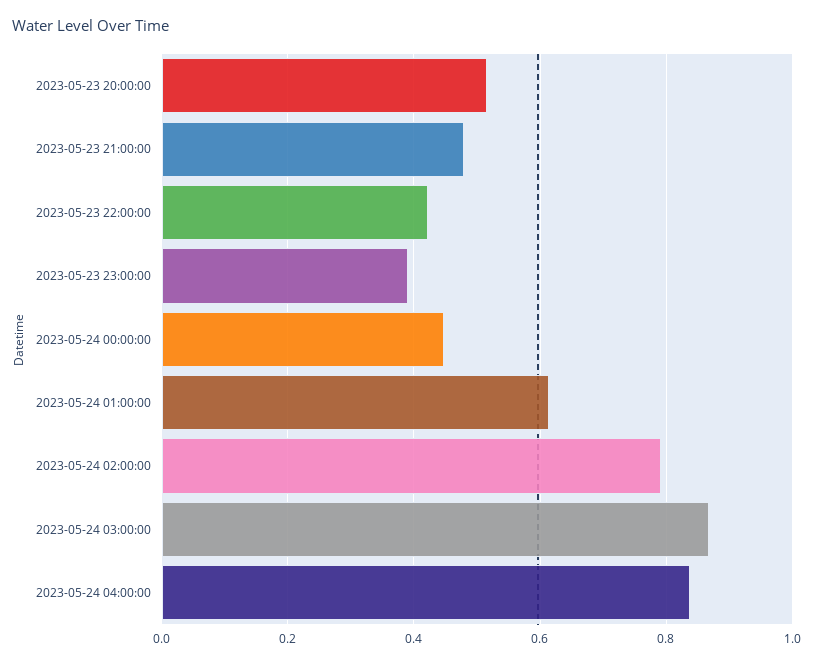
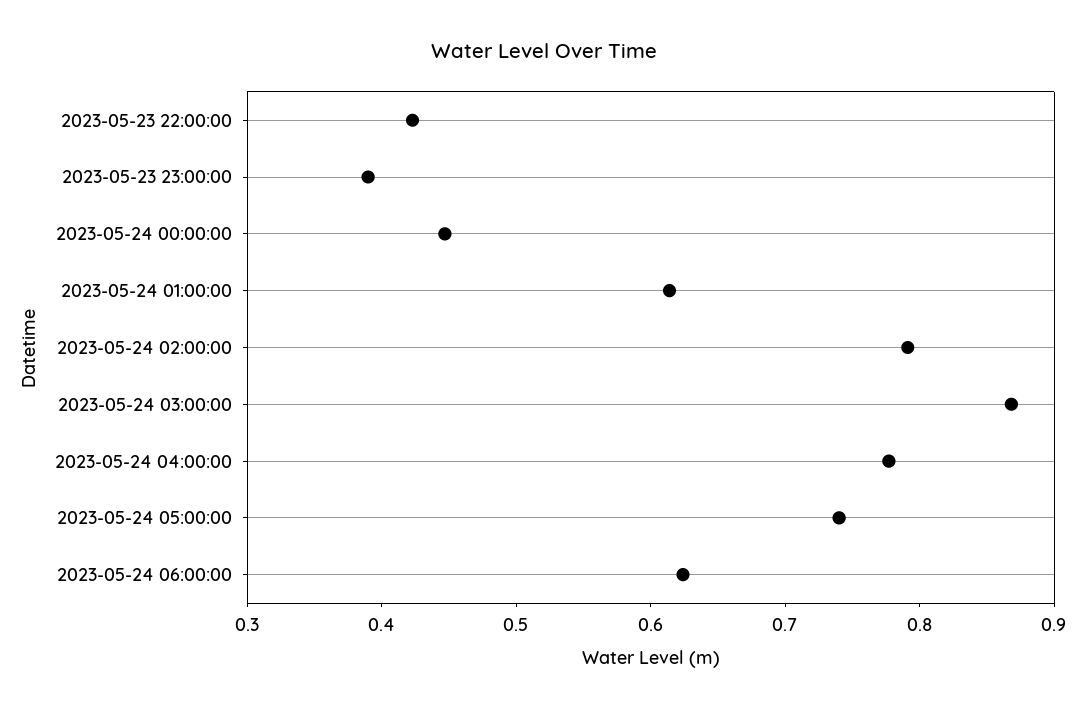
2023-05-23 20:00:00: 0.52 -> none
2023-05-23 21:00:00: 0.48 -> none
2023-05-24 04:00:00: 0.84 -> 0.78
2023-05-24 05:00:00: none -> 0.74
2023-05-24 06:00:00: none -> 0.62

